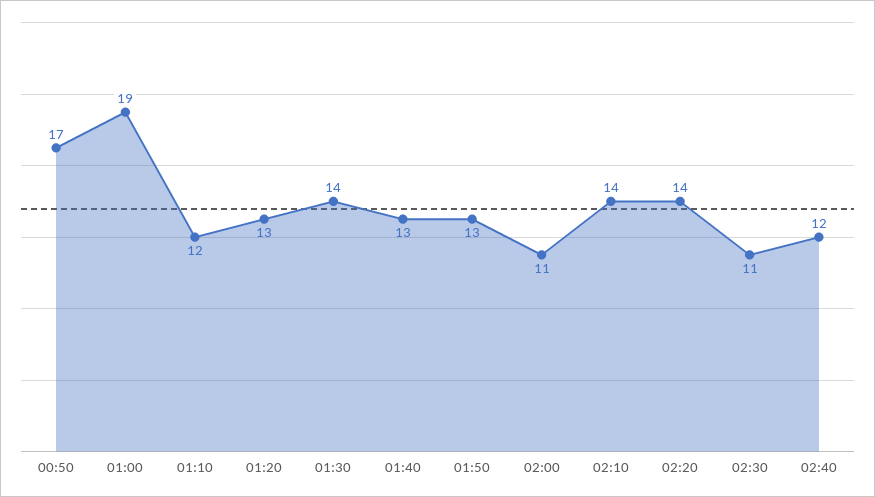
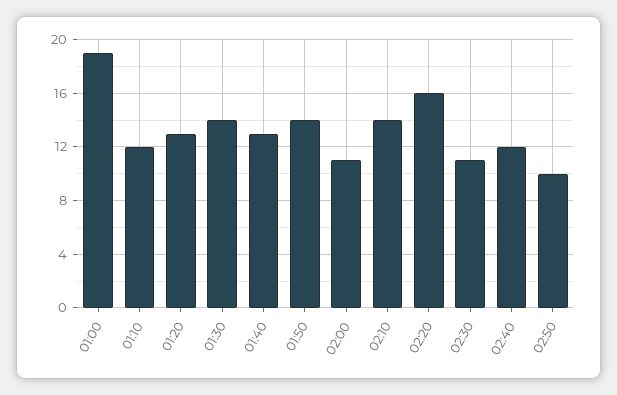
00:50: 17 -> none
01:50: 13 -> 14
02:20: 14 -> 16
02:50: none -> 10

